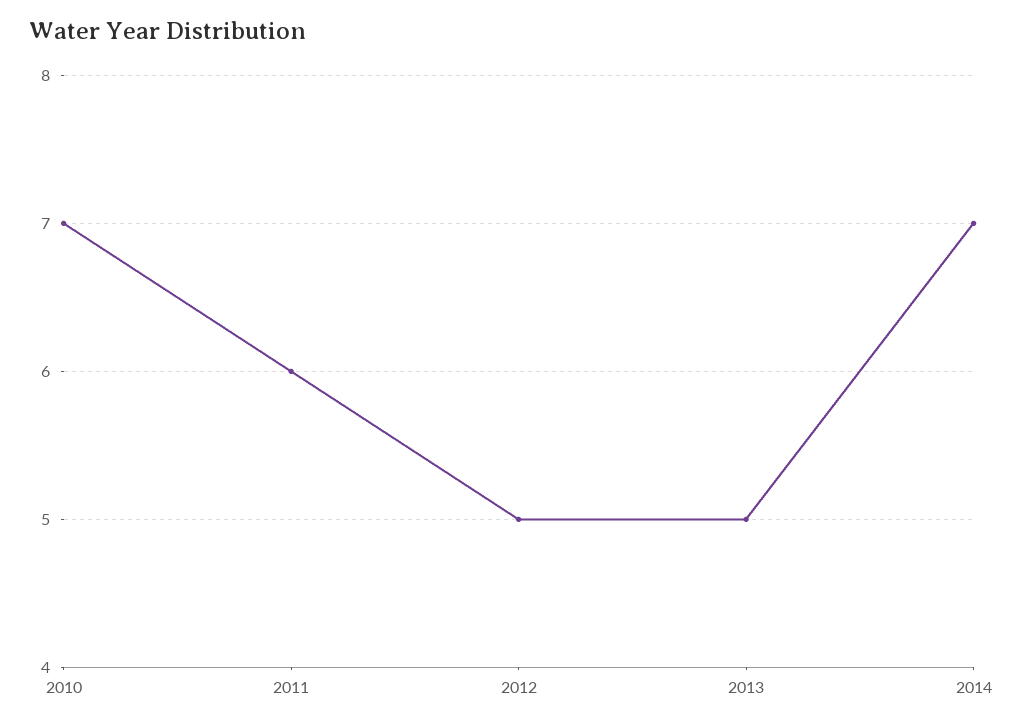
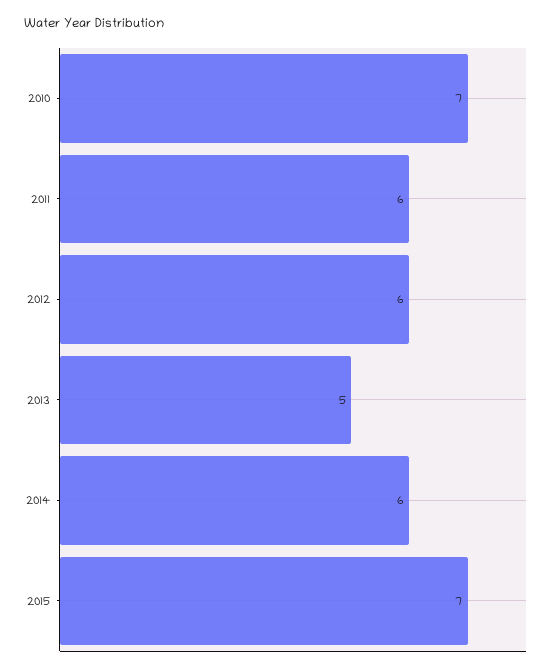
2012: 5 -> 6
2014: 7 -> 6
2015: none -> 7

